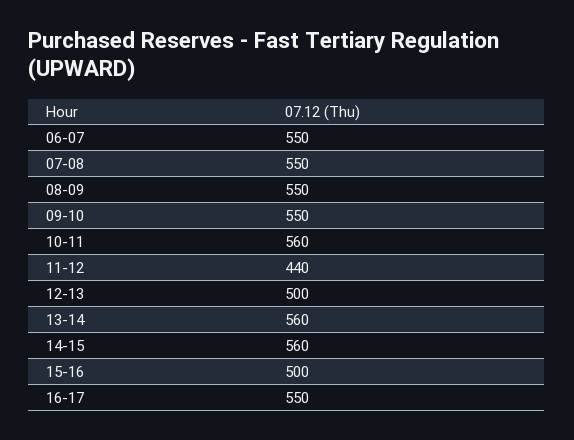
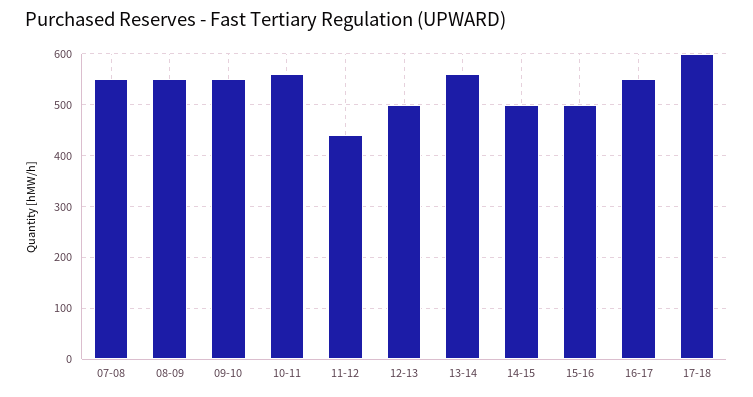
06-07: 550 -> none
14-15: 560 -> 500
17-18: none -> 600

